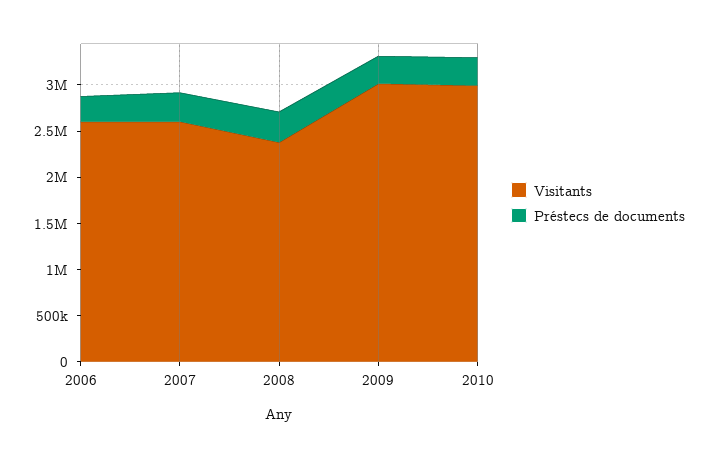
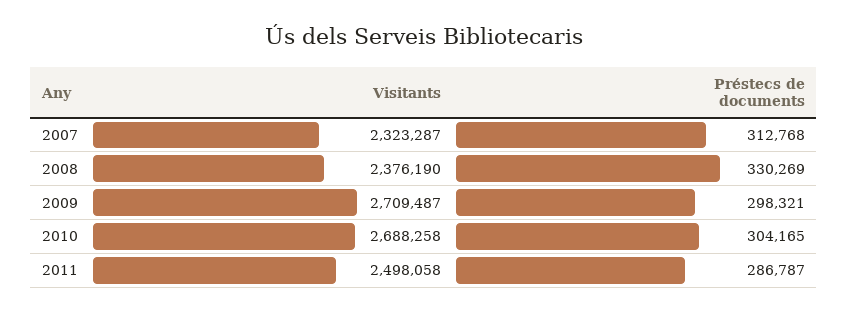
Visitants, 2006: 2600000 -> none
Préstecs de documents, 2006: 300000 -> none
Visitants, 2007: 2600000 -> 2323287
Visitants, 2009: 3000000 -> 2709487
Visitants, 2010: 3000000 -> 2688258
Visitants, 2011: none -> 2498058
Préstecs de documents, 2011: none -> 286787

